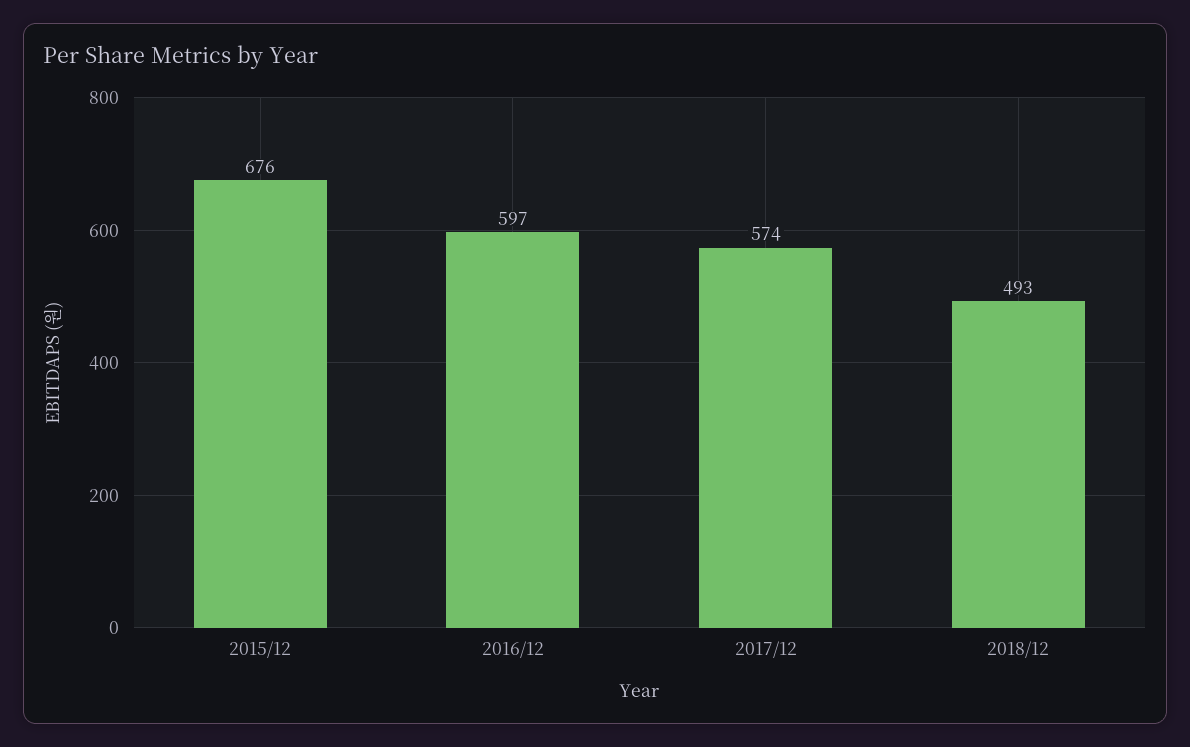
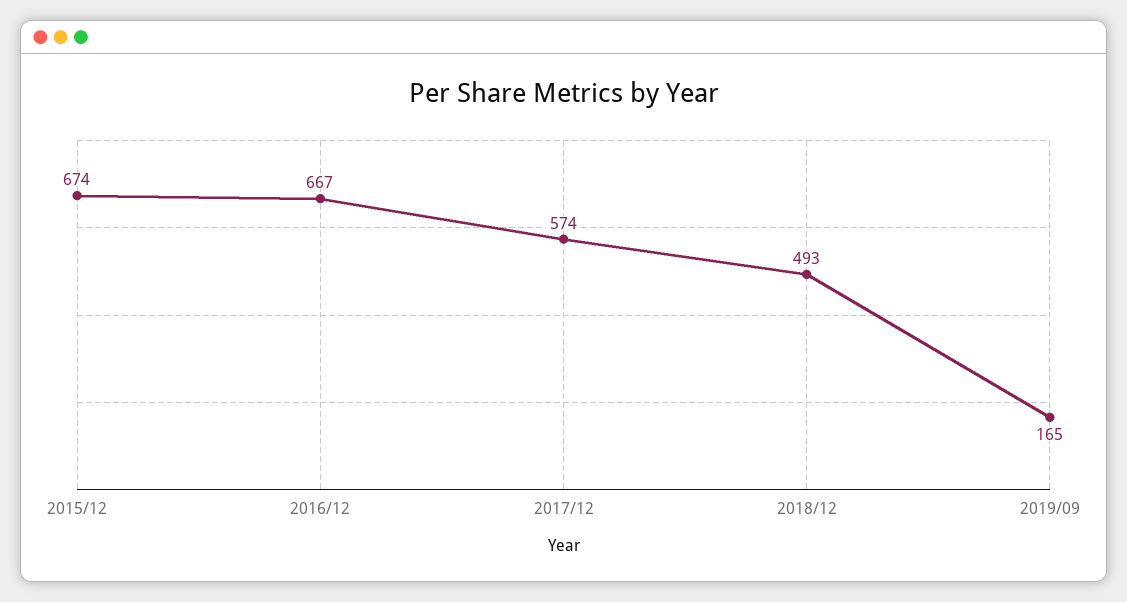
2015/12: 676 -> 674
2016/12: 597 -> 667
2019/09: none -> 165

